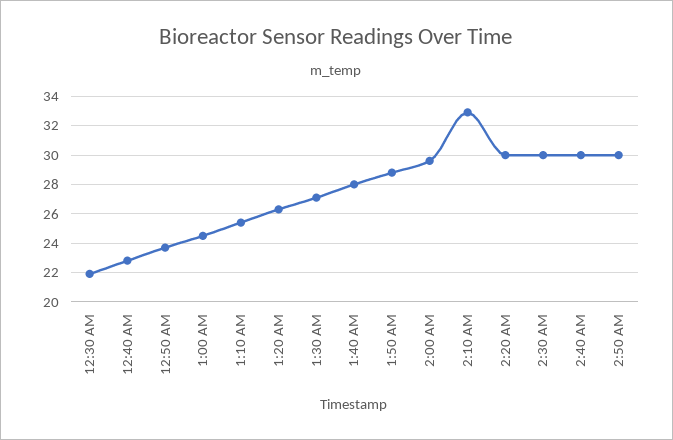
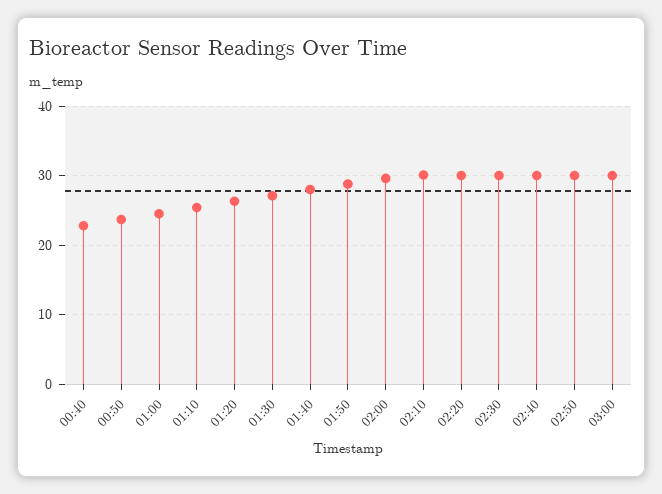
12:30 AM: 22 -> none
2:10 AM: 33 -> 30
03:00: none -> 30

